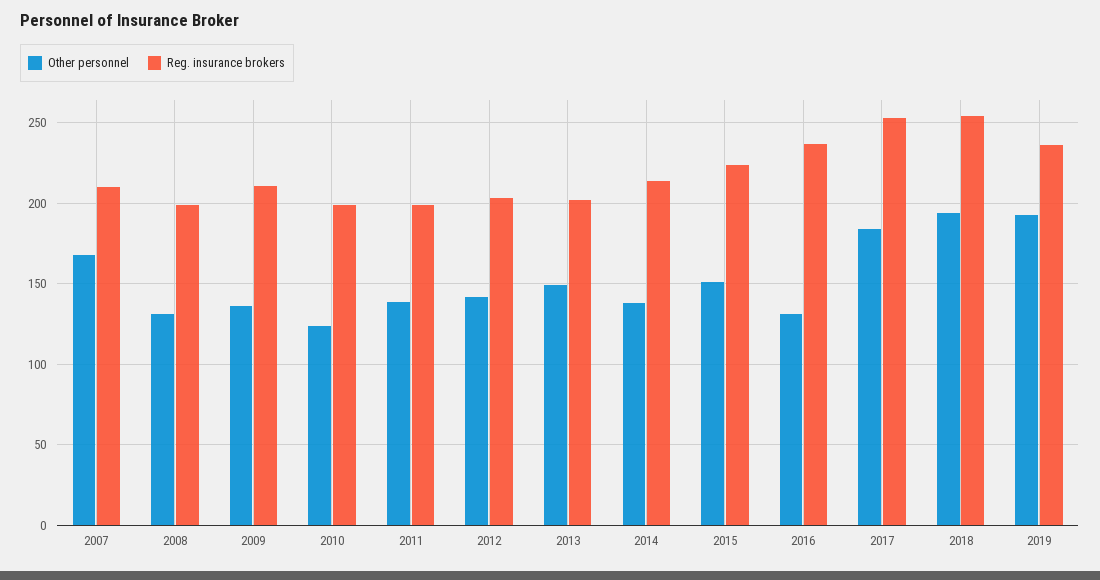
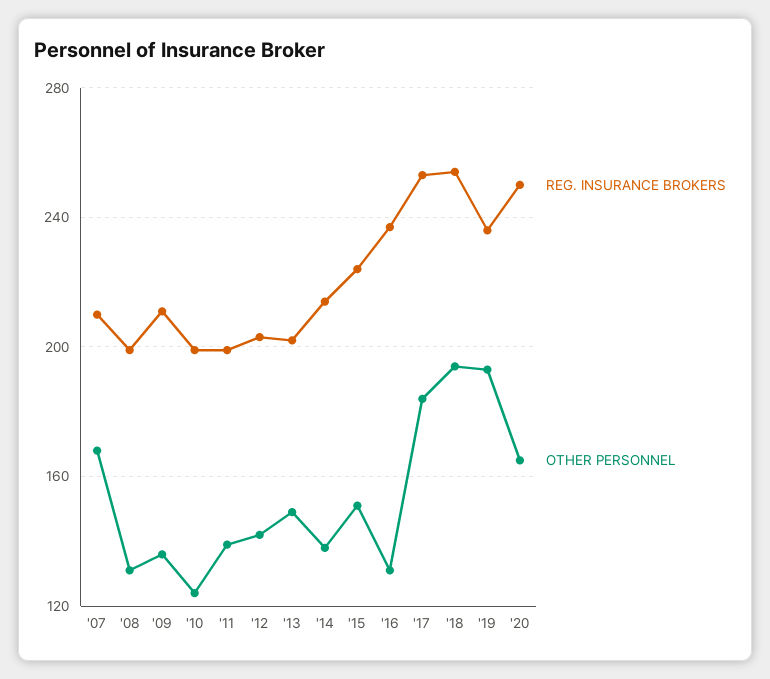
Reg. insurance brokers, '20: none -> 250
Other personnel, '20: none -> 165

